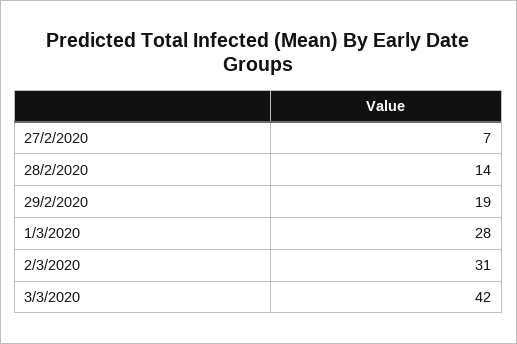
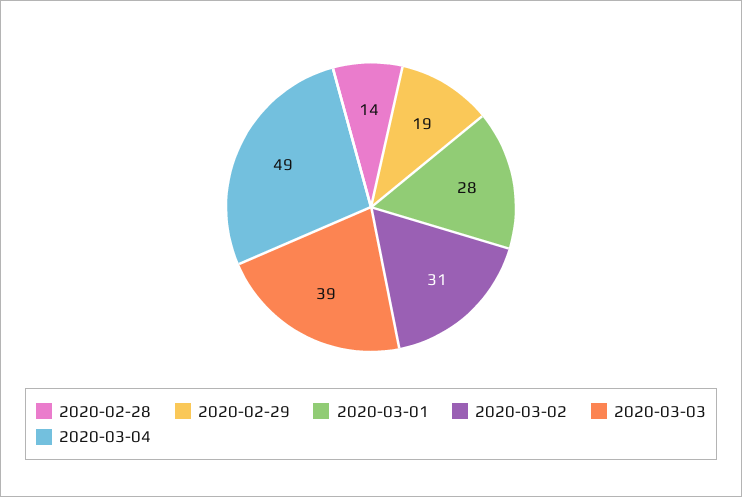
27/2/2020: 7 -> none
3/3/2020: 42 -> 39
2020-03-04: none -> 49

